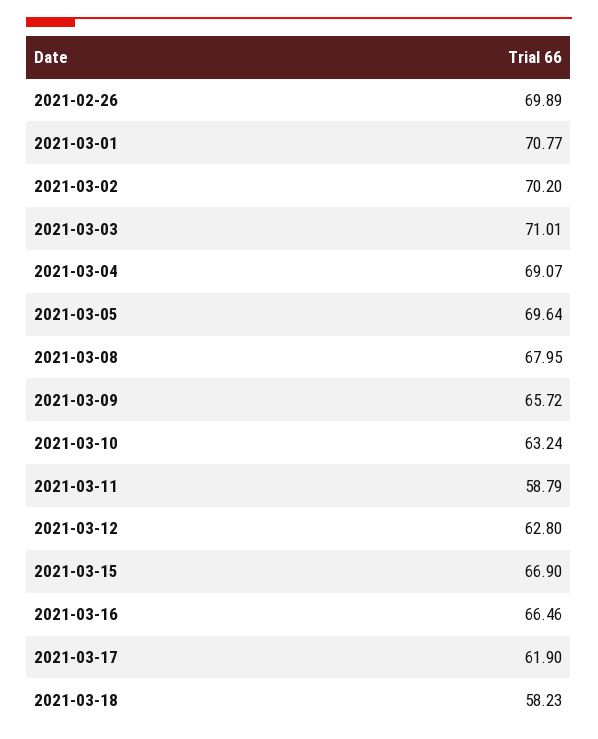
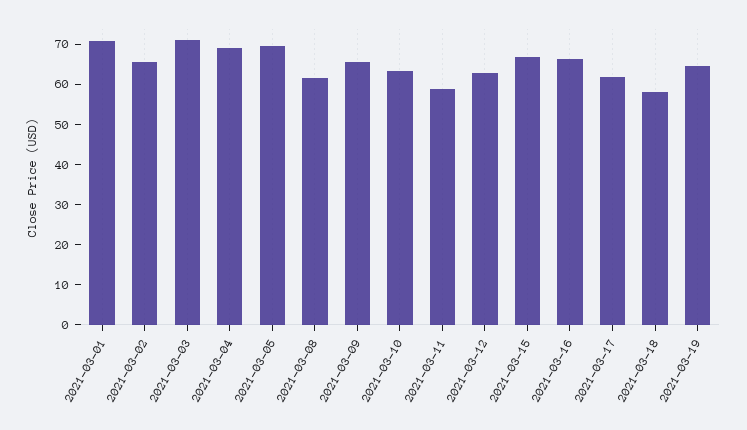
2021-02-26: 69.89 -> none
2021-03-02: 70.2 -> 66
2021-03-08: 67.95 -> 62
2021-03-19: none -> 64

